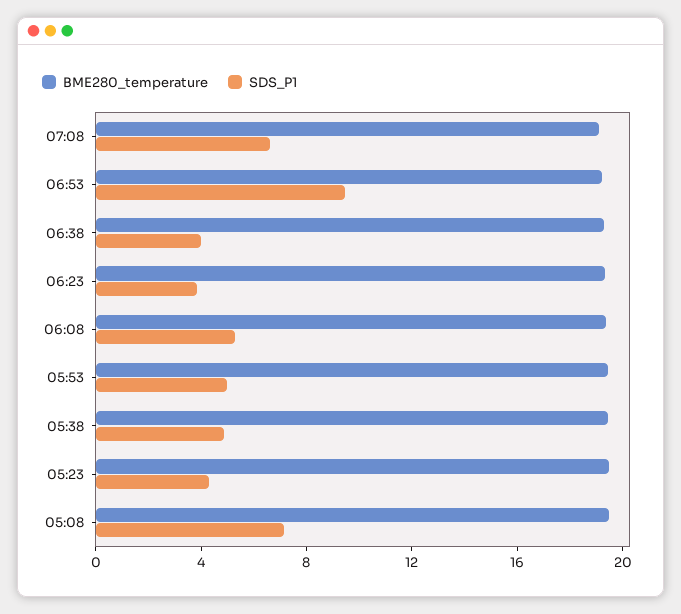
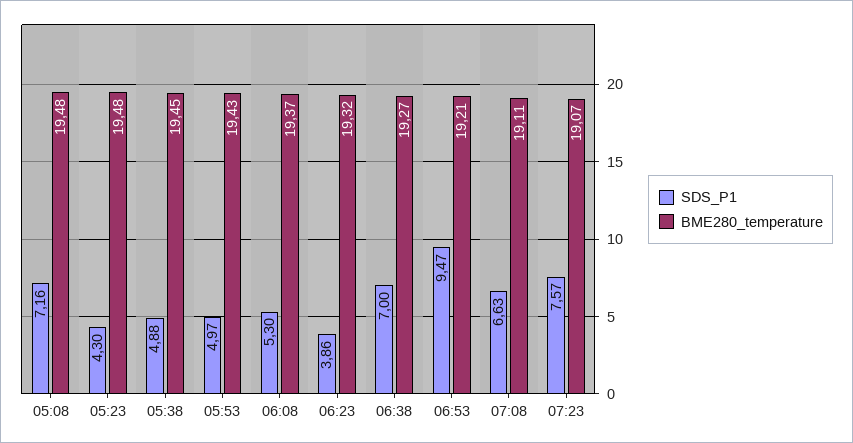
SDS_P1, 06:38: 4 -> 7
SDS_P1, 07:23: none -> 7.57
BME280_temperature, 07:23: none -> 19.07

